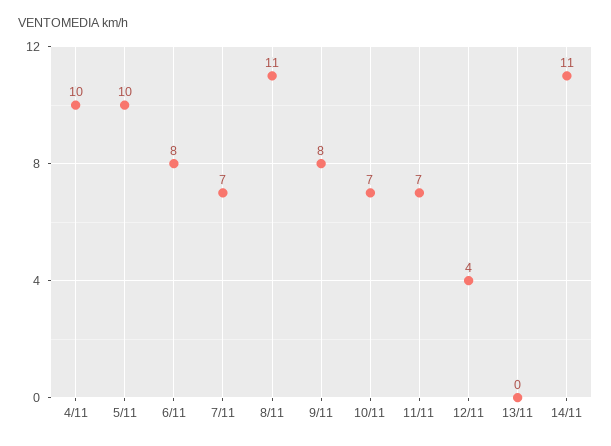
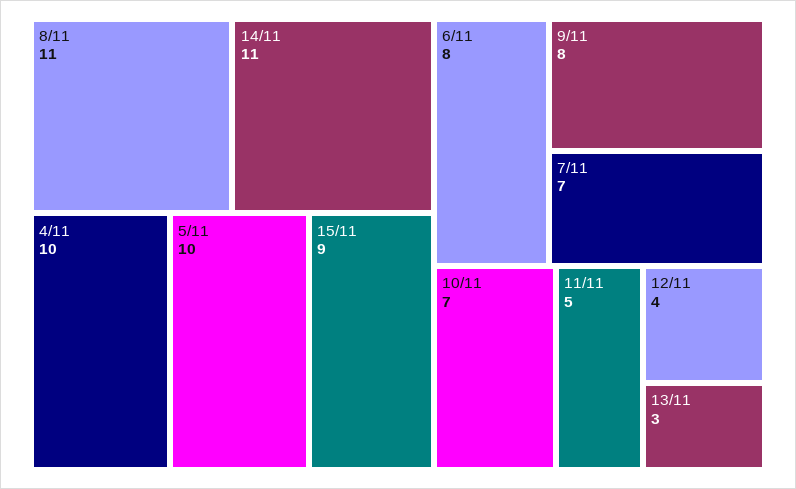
11/11: 7 -> 5
13/11: 0 -> 3
15/11: none -> 9

